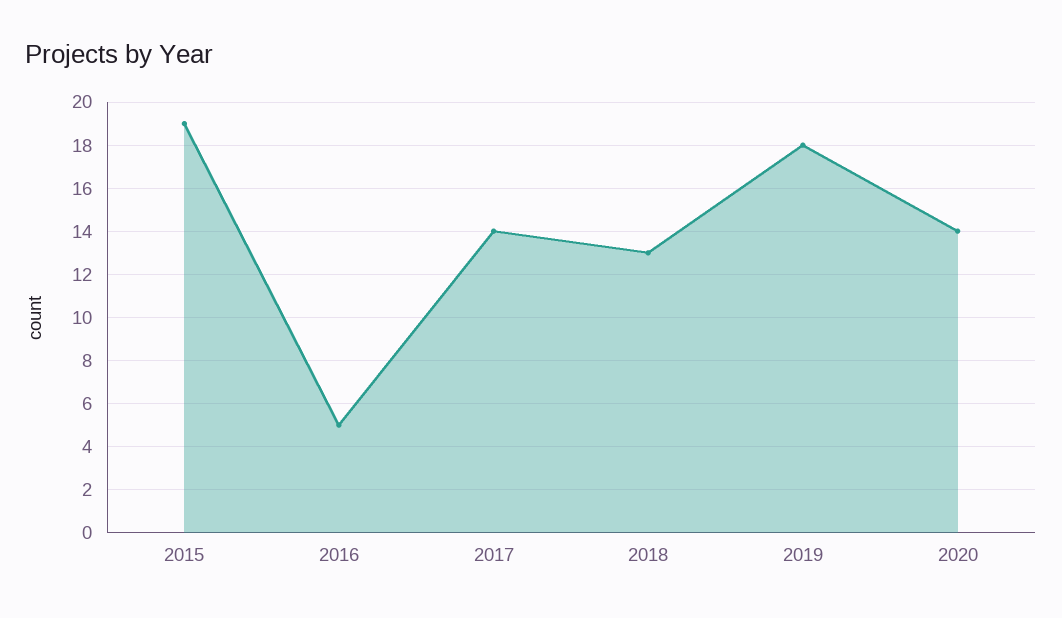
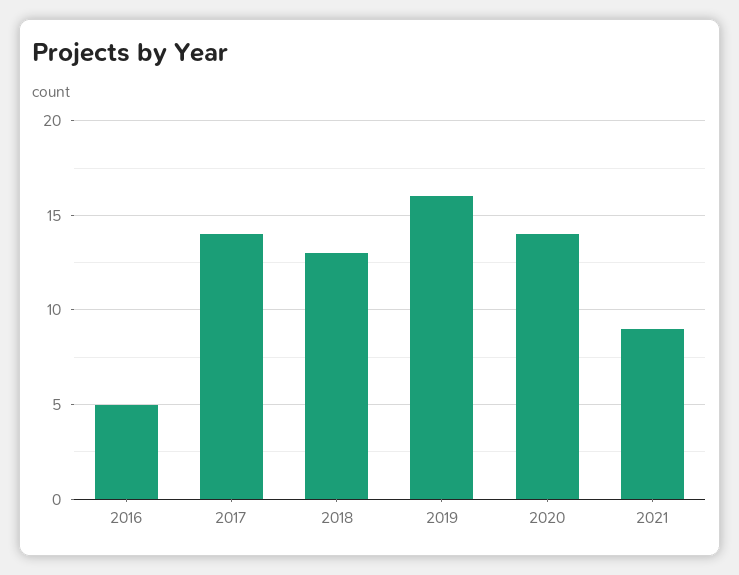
2015: 19 -> none
2019: 18 -> 16
2021: none -> 9

